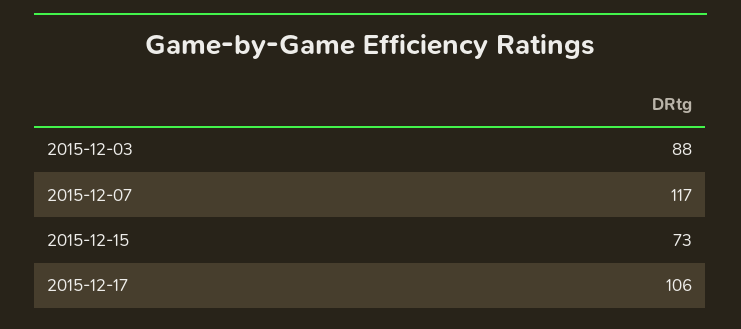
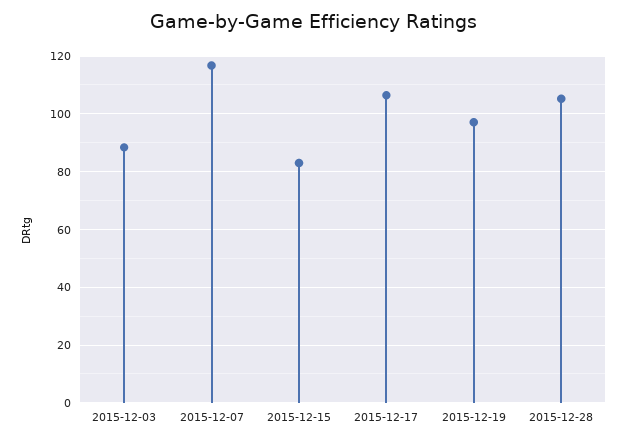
2015-12-15: 73 -> 82.5
2015-12-19: none -> 97.5
2015-12-28: none -> 105

